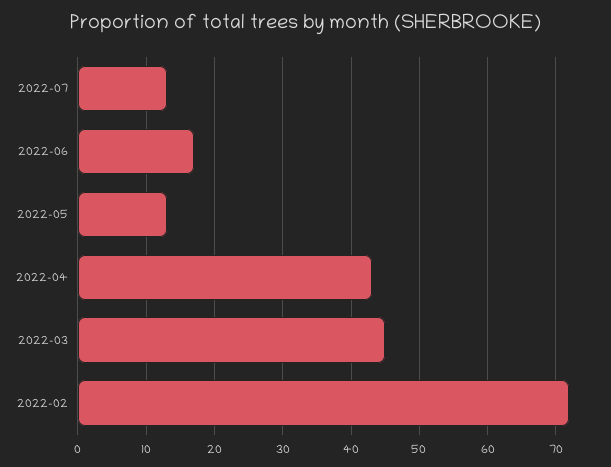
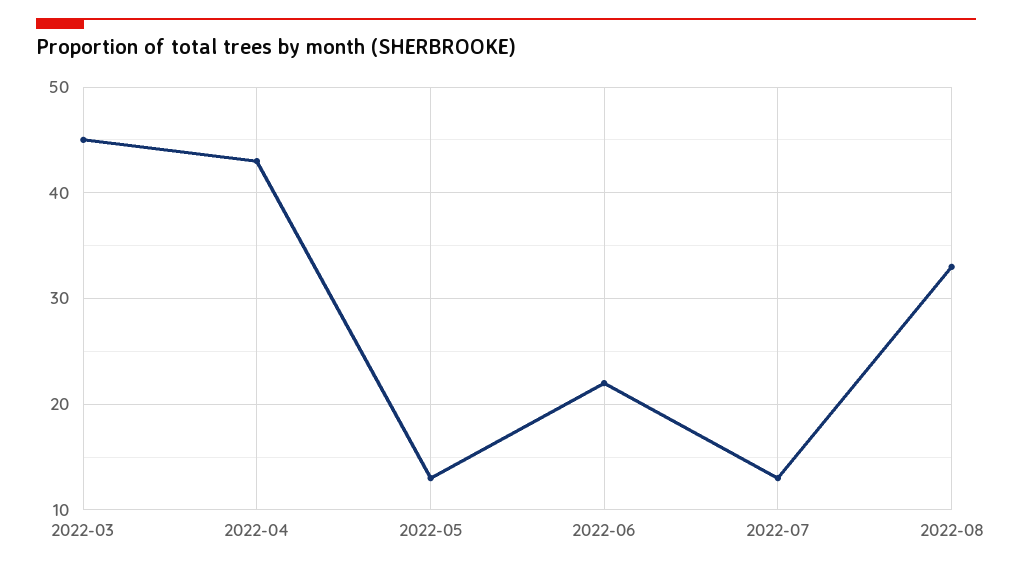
2022-06: 17 -> 22
2022-02: 72 -> none
2022-08: none -> 33

